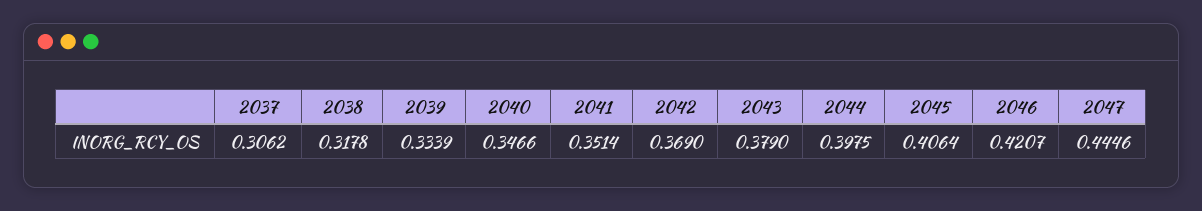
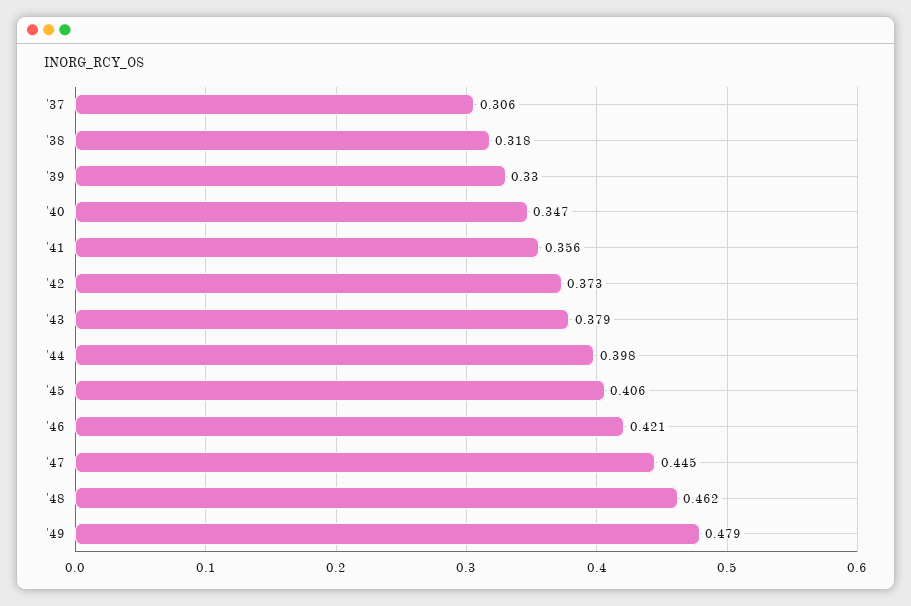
2039: 0.3339 -> 0.33
2041: 0.3514 -> 0.356
2042: 0.369 -> 0.373
'48: none -> 0.462
'49: none -> 0.479

